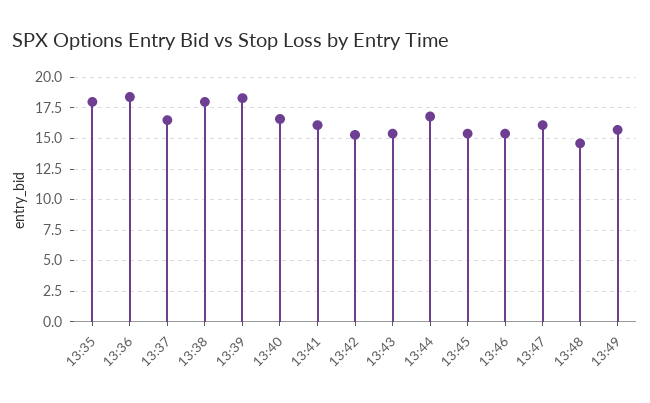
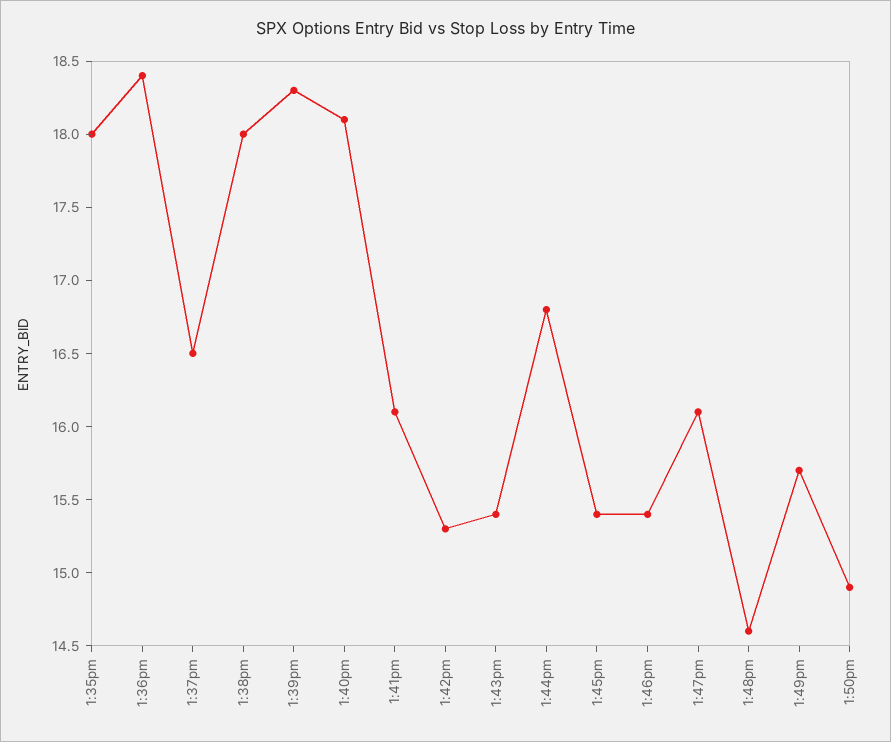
13:40: 16.5 -> 18.1
1:50pm: none -> 14.9

